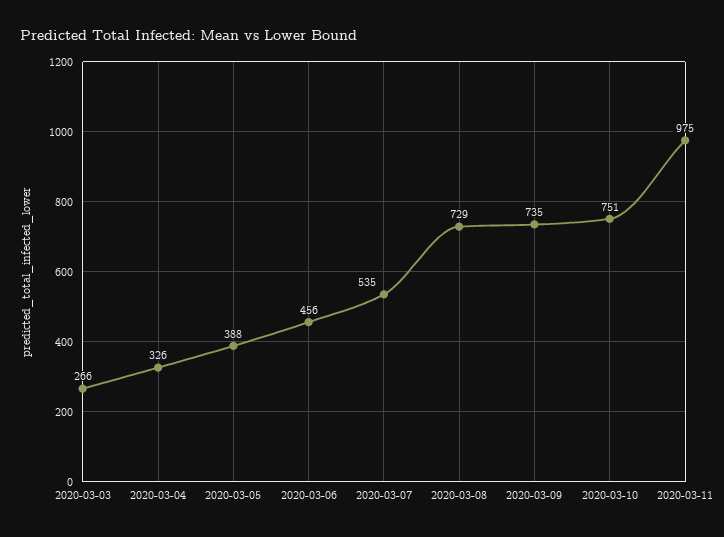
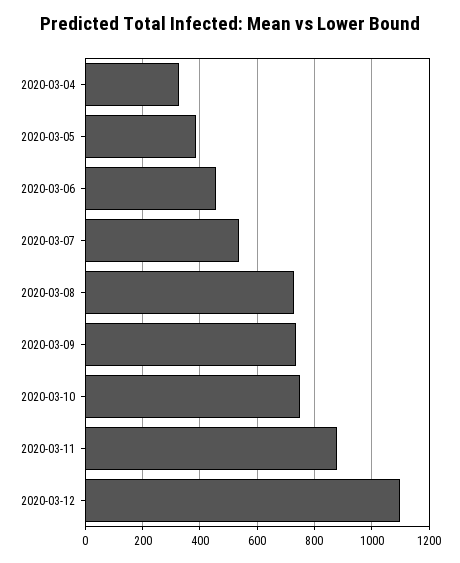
2020-03-03: 266 -> none
2020-03-11: 975 -> 875
2020-03-12: none -> 1100

